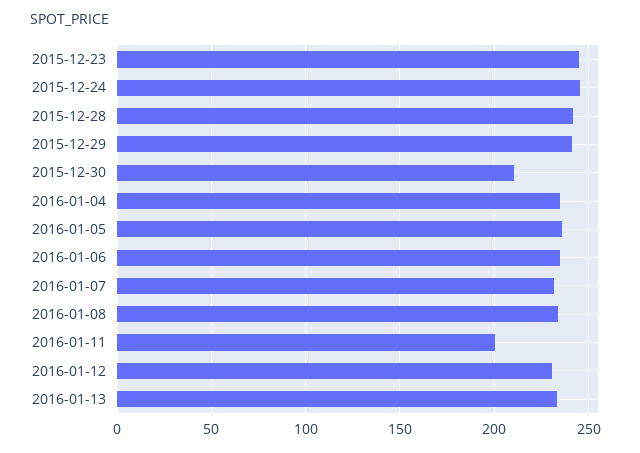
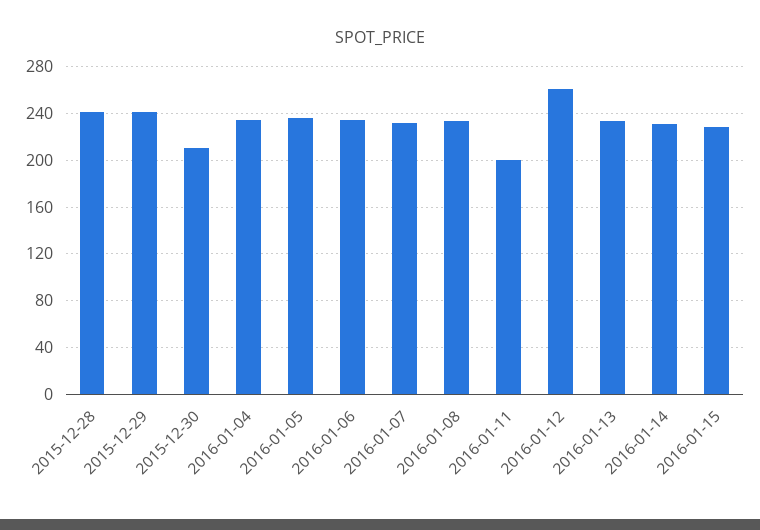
2015-12-23: 245 -> none
2015-12-24: 245 -> none
2016-01-12: 230 -> 260
2016-01-14: none -> 230
2016-01-15: none -> 230

